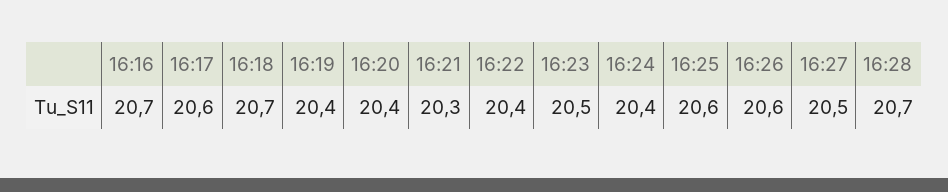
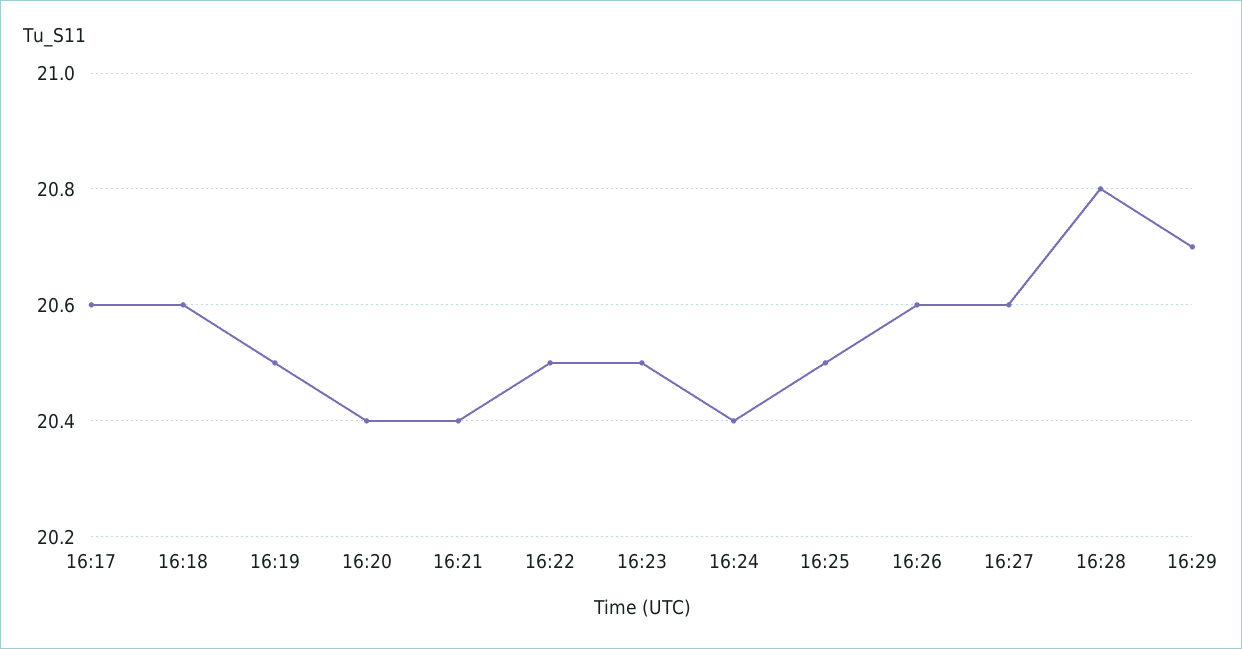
16:16: 20.7 -> none
16:18: 20.7 -> 20.6
16:19: 20.4 -> 20.5
16:21: 20.3 -> 20.4
16:22: 20.4 -> 20.5
16:25: 20.6 -> 20.5
16:27: 20.5 -> 20.6
16:28: 20.7 -> 20.8
16:29: none -> 20.7

